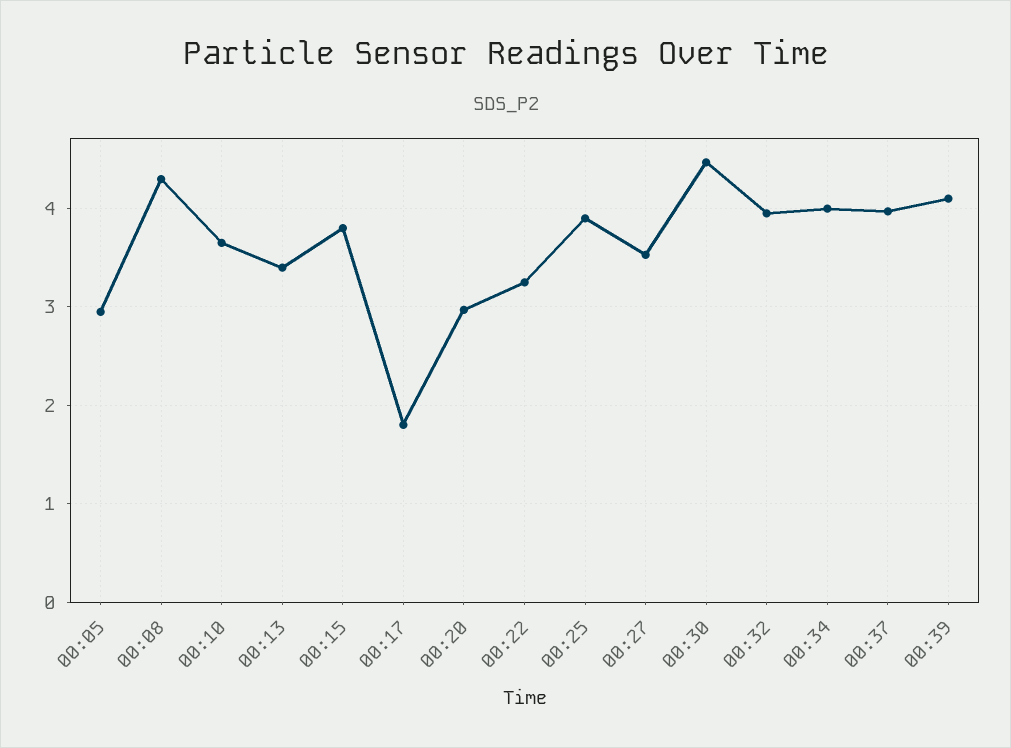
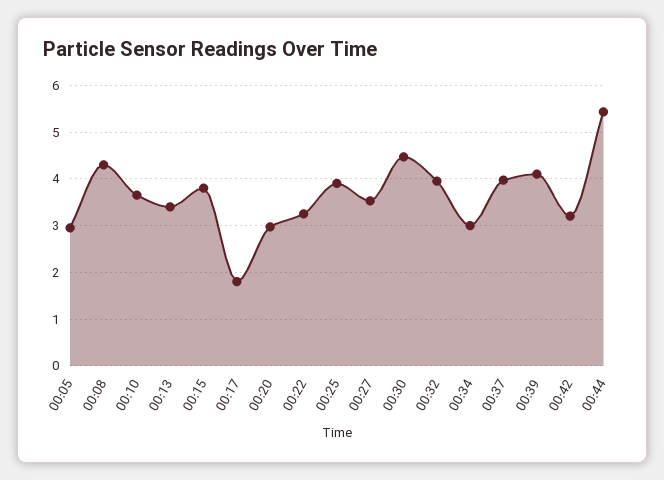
00:34: 4 -> 3
00:42: none -> 3.2
00:44: none -> 5.4

